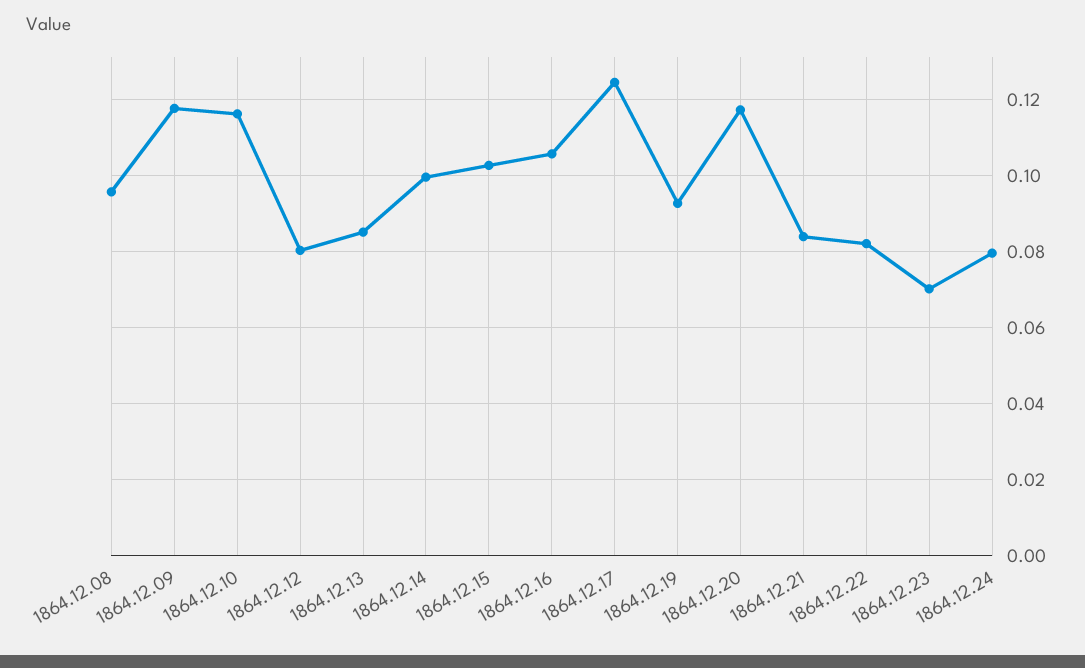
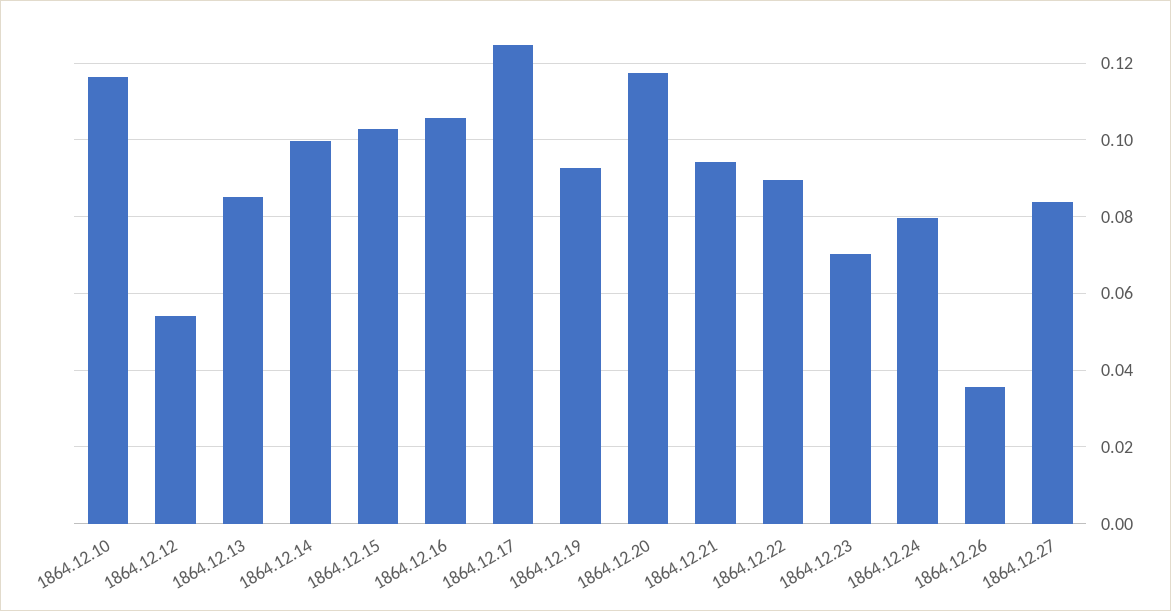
1864.12.08: 0.096 -> none
1864.12.09: 0.118 -> none
1864.12.12: 0.08 -> 0.054
1864.12.21: 0.084 -> 0.094
1864.12.22: 0.082 -> 0.09
1864.12.26: none -> 0.036
1864.12.27: none -> 0.084

